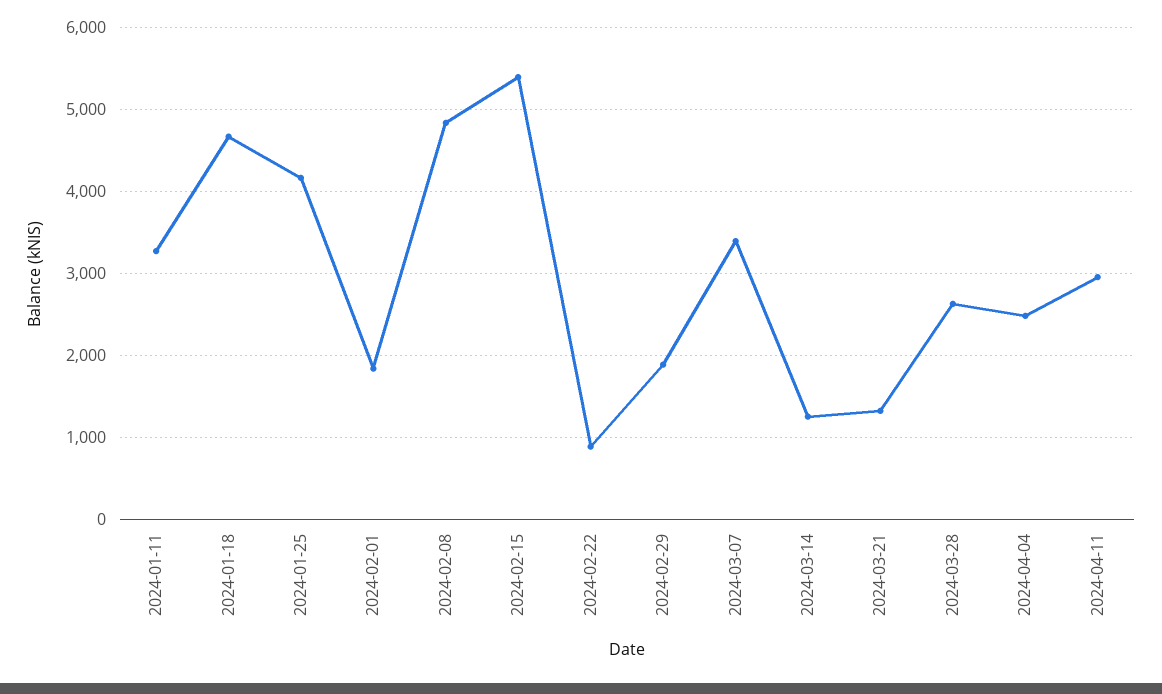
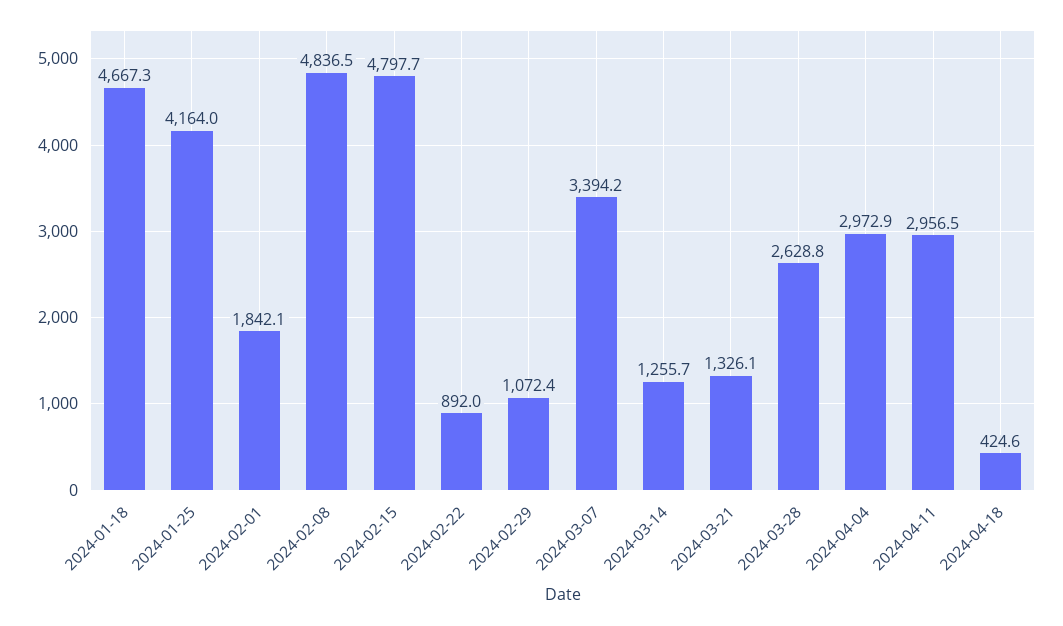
2024-01-11: 3300 -> none
2024-02-15: 5400 -> 4797.7
2024-02-29: 1900 -> 1072.4
2024-04-04: 2500 -> 2972.9
2024-04-18: none -> 424.6

